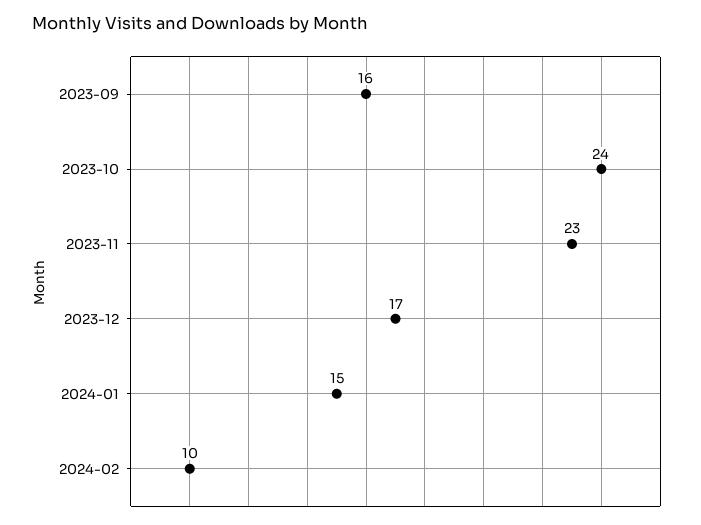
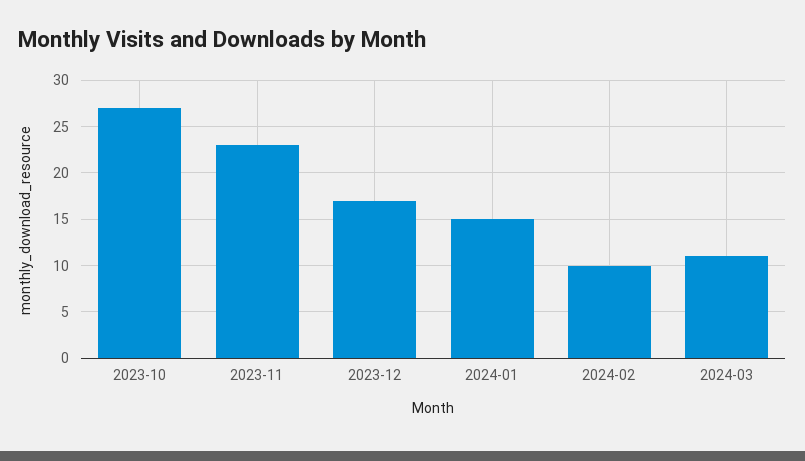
2023-09: 16 -> none
2023-10: 24 -> 27
2024-03: none -> 11

